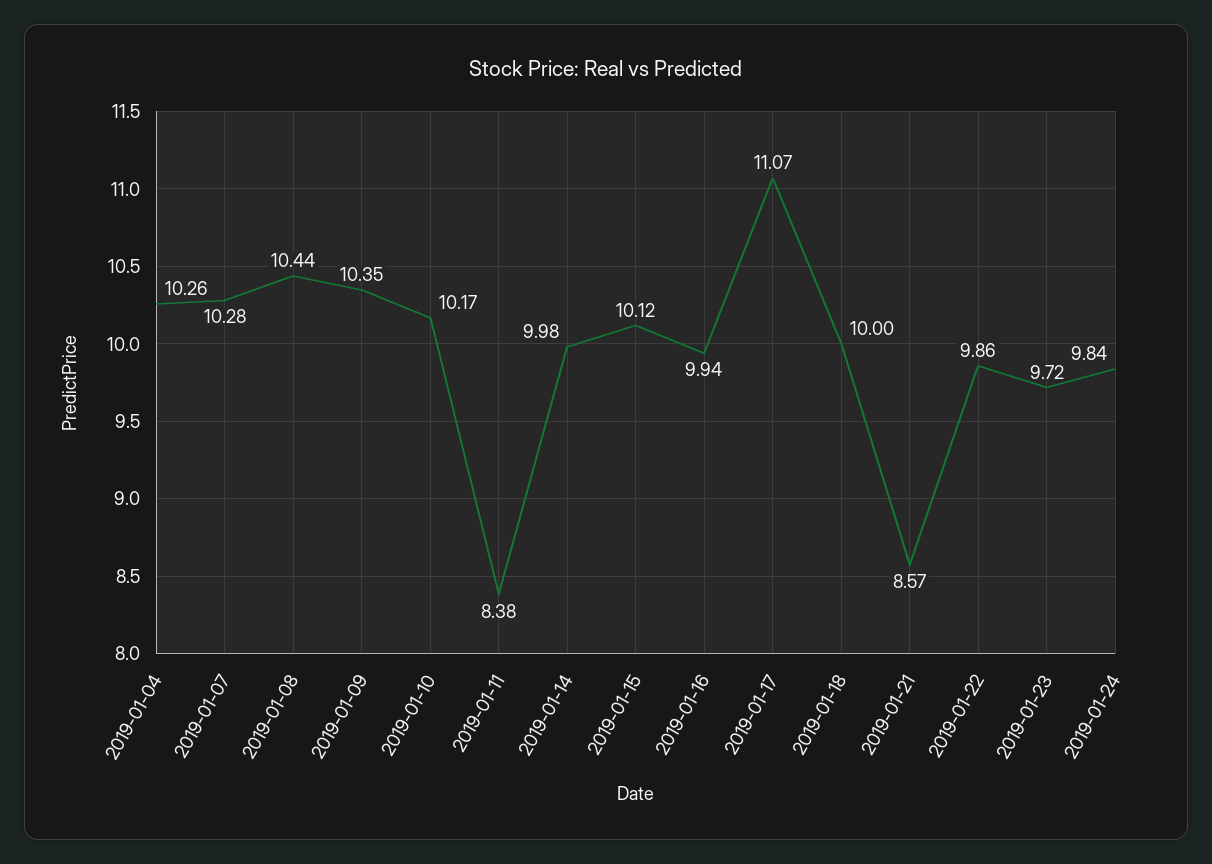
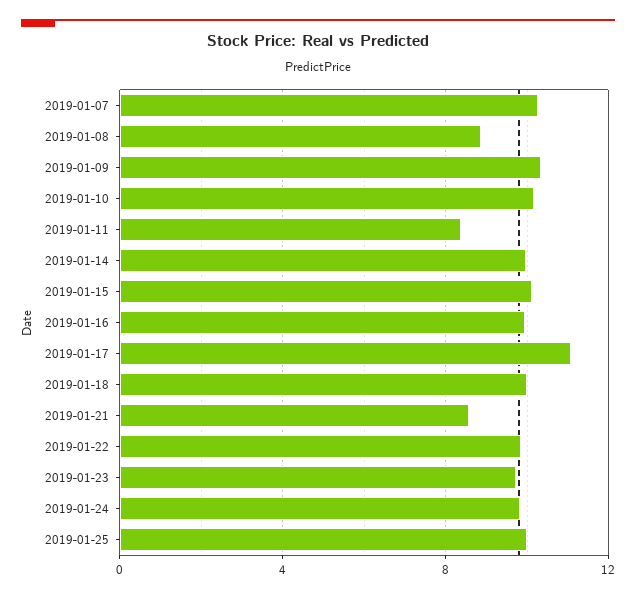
2019-01-04: 10.26 -> none
2019-01-08: 10.44 -> 9
2019-01-25: none -> 10

